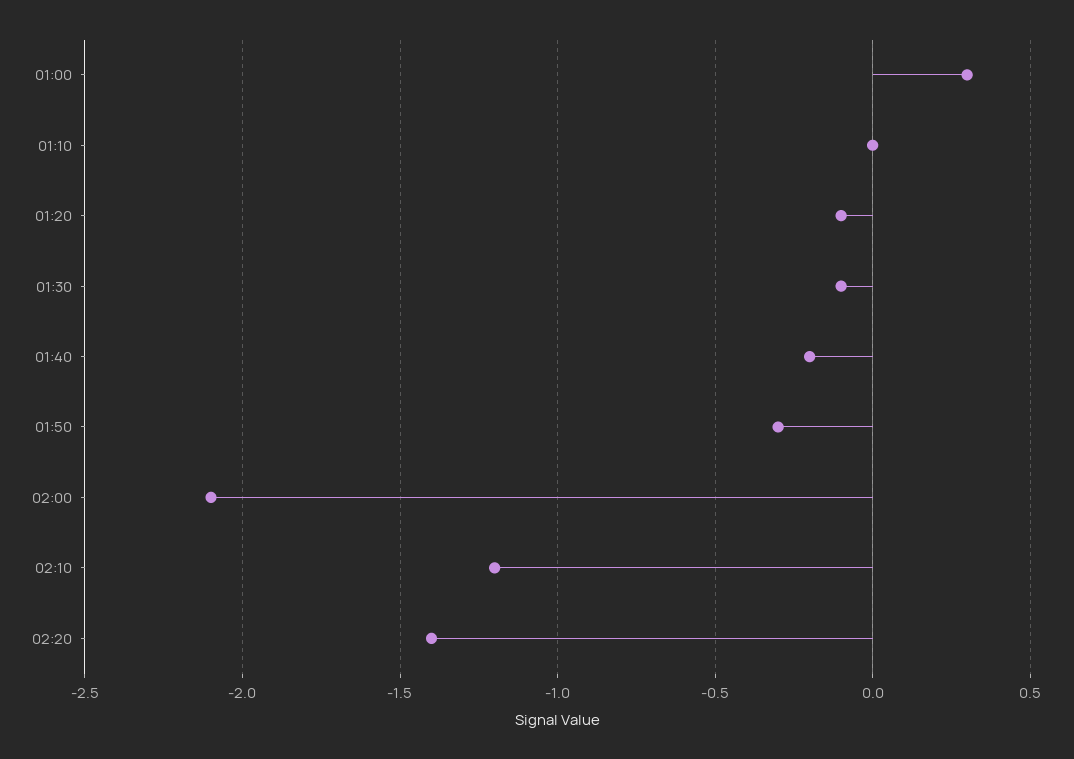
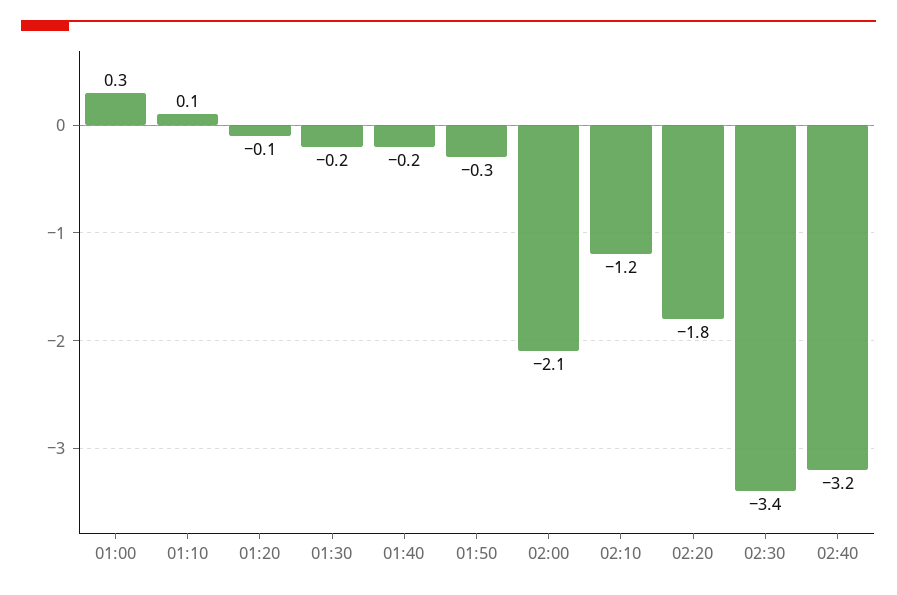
01:10: 0 -> 0.1
01:30: -0.1 -> -0.2
02:20: -1.4 -> -1.8
02:30: none -> -3.4
02:40: none -> -3.2

